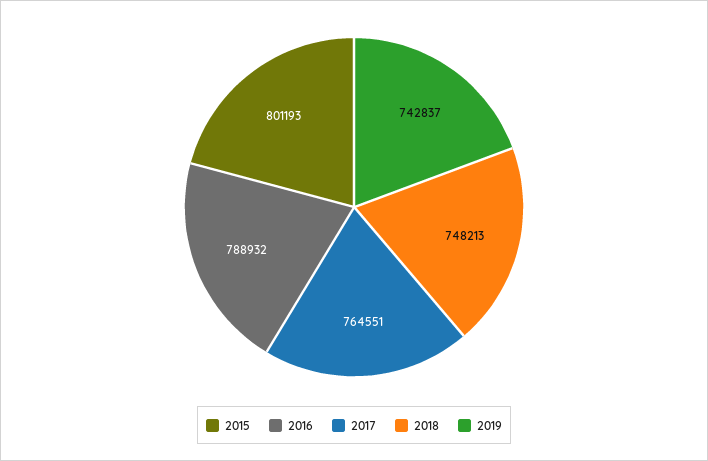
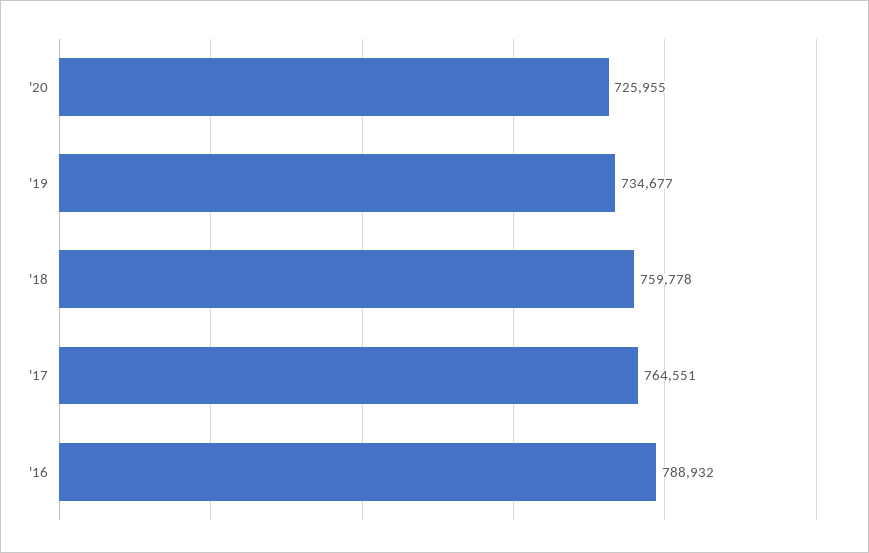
2015: 801193 -> none
2018: 748213 -> 759778
2019: 742837 -> 734677
'20: none -> 725955

